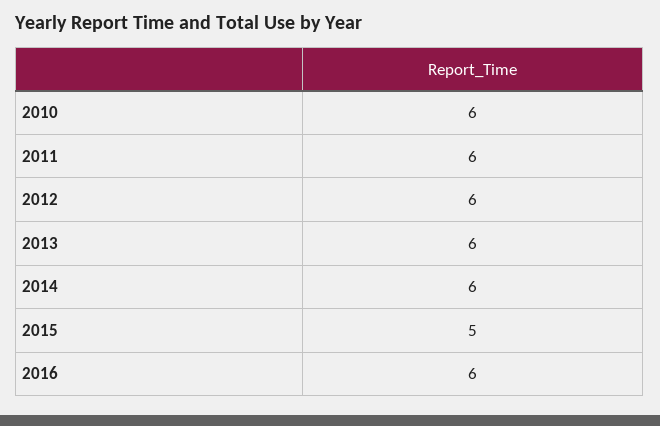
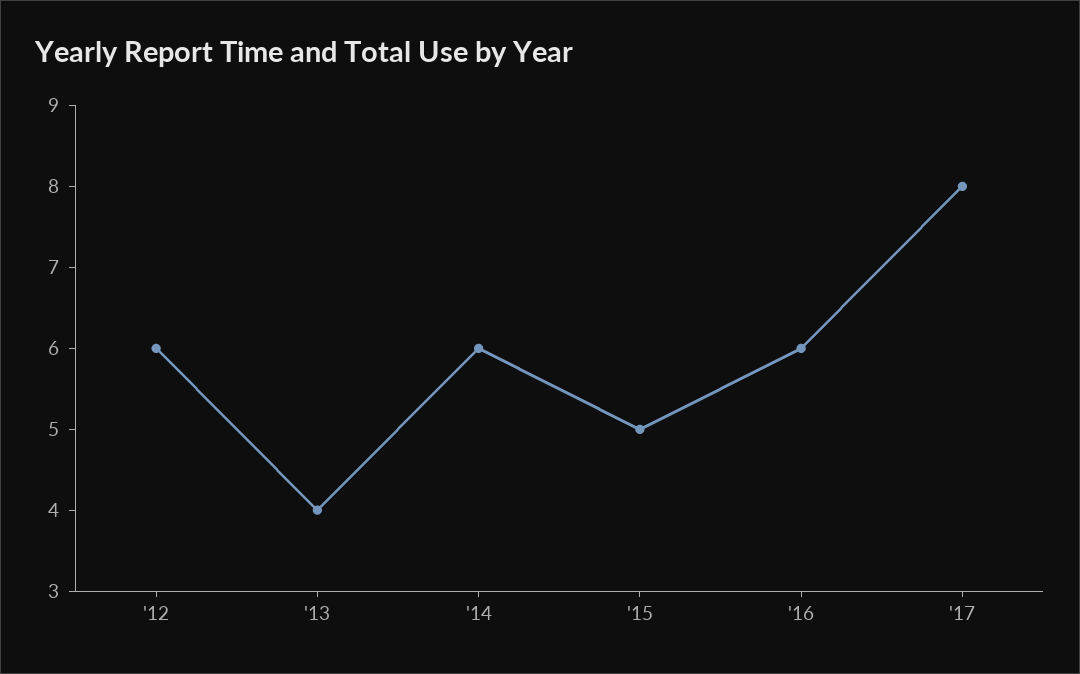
2010: 6 -> none
2011: 6 -> none
2013: 6 -> 4
'17: none -> 8

